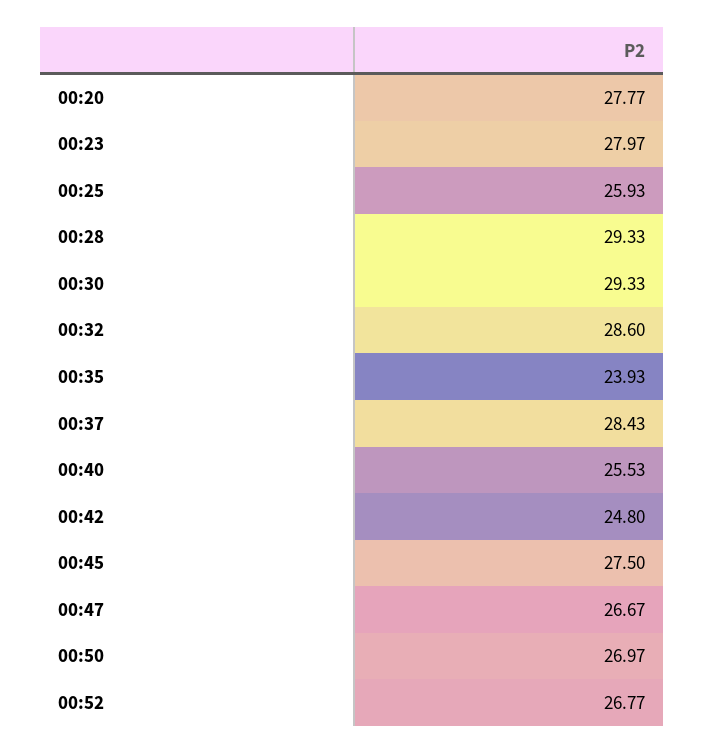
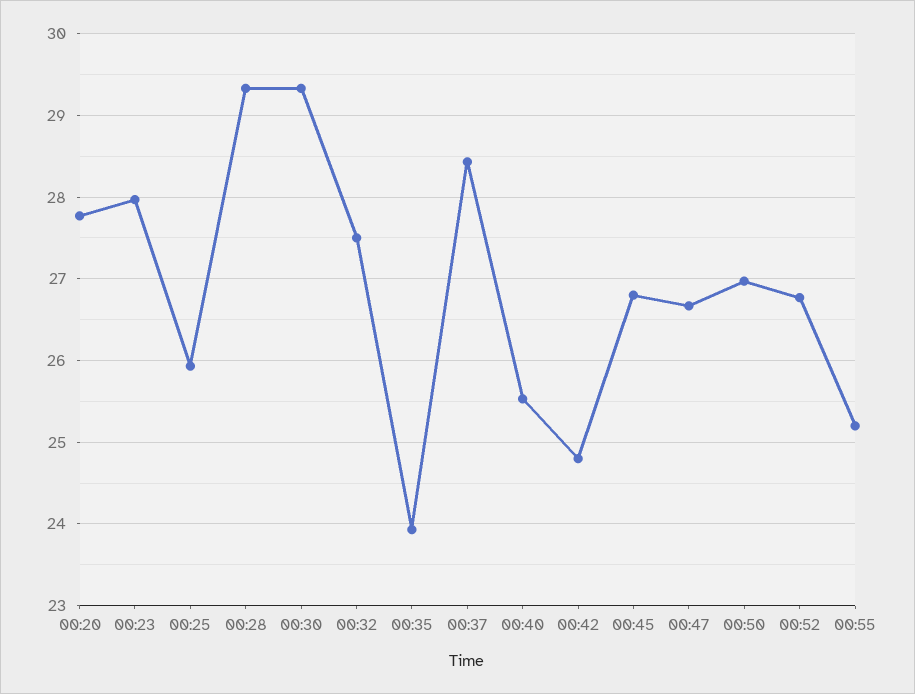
00:32: 28.6 -> 27.5
00:45: 27.5 -> 26.8
00:55: none -> 25.2

